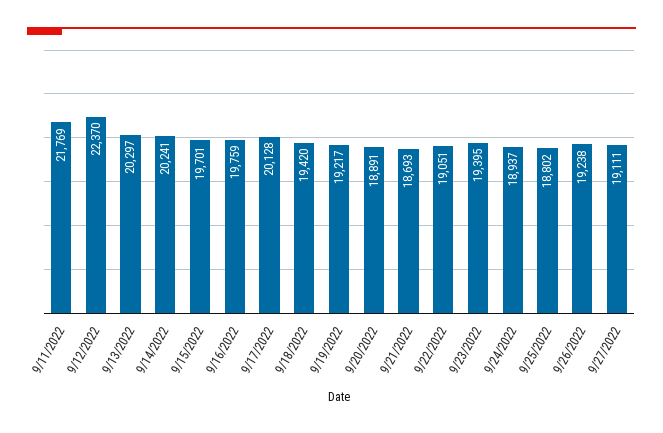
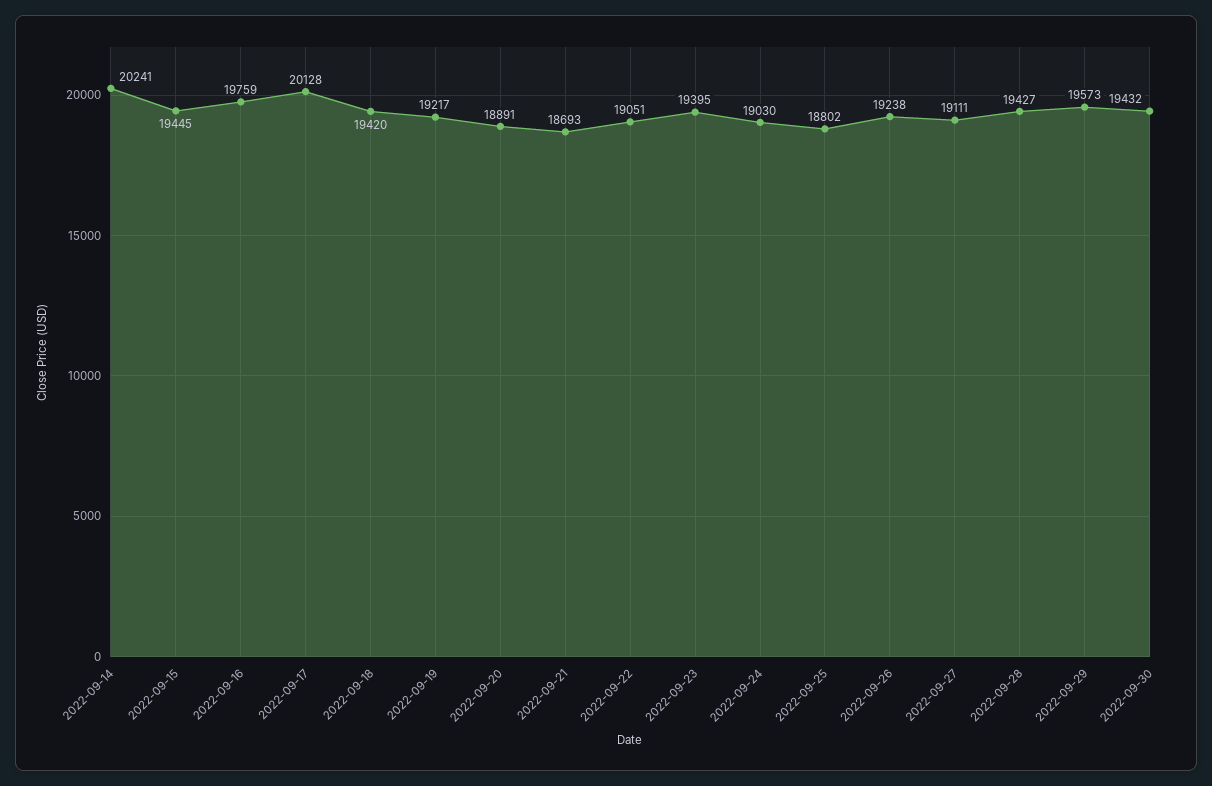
9/11/2022: 21769 -> none
9/12/2022: 22370 -> none
9/13/2022: 20297 -> none
9/15/2022: 19701 -> 19445
9/24/2022: 18937 -> 19030
2022-09-28: none -> 19427
2022-09-29: none -> 19573
2022-09-30: none -> 19432

